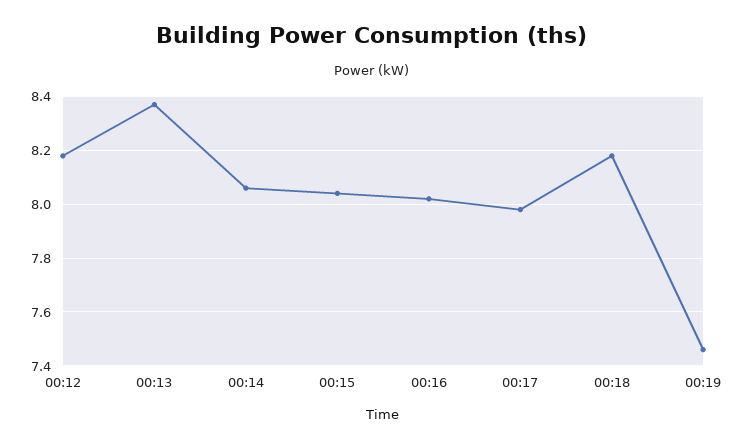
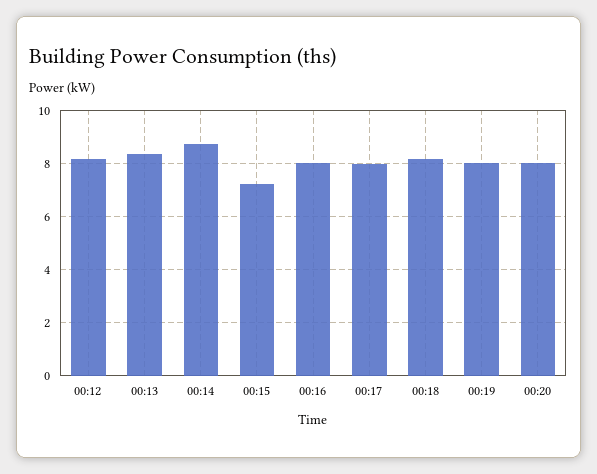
00:14: 8.05 -> 8.75
00:15: 8.05 -> 7.25
00:19: 7.45 -> 8
00:20: none -> 8

